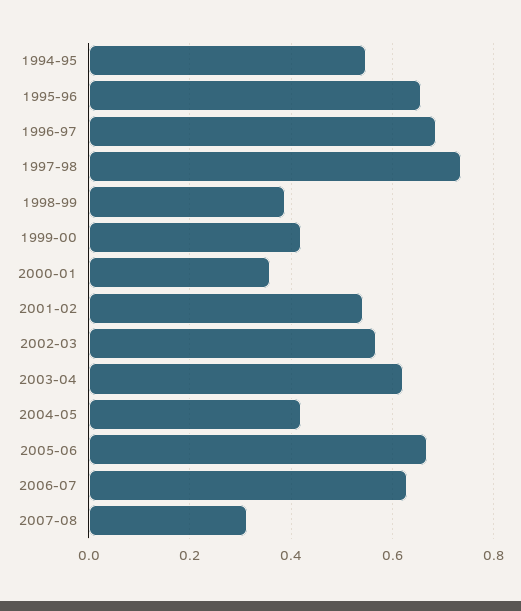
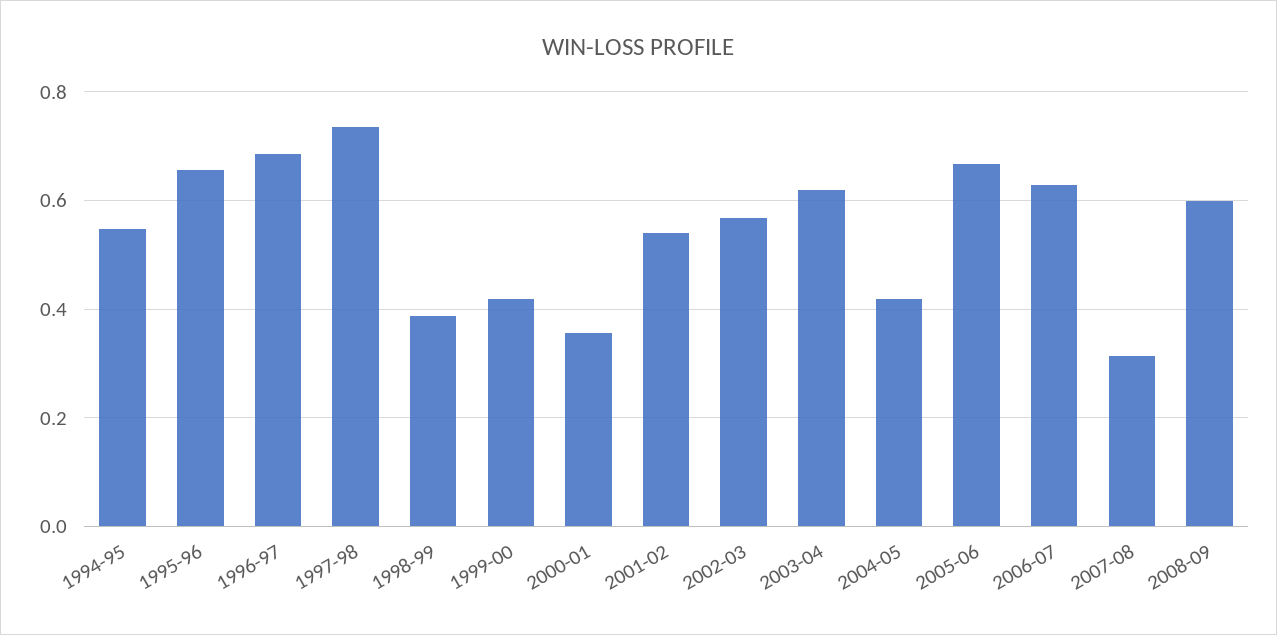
2008-09: none -> 0.6

